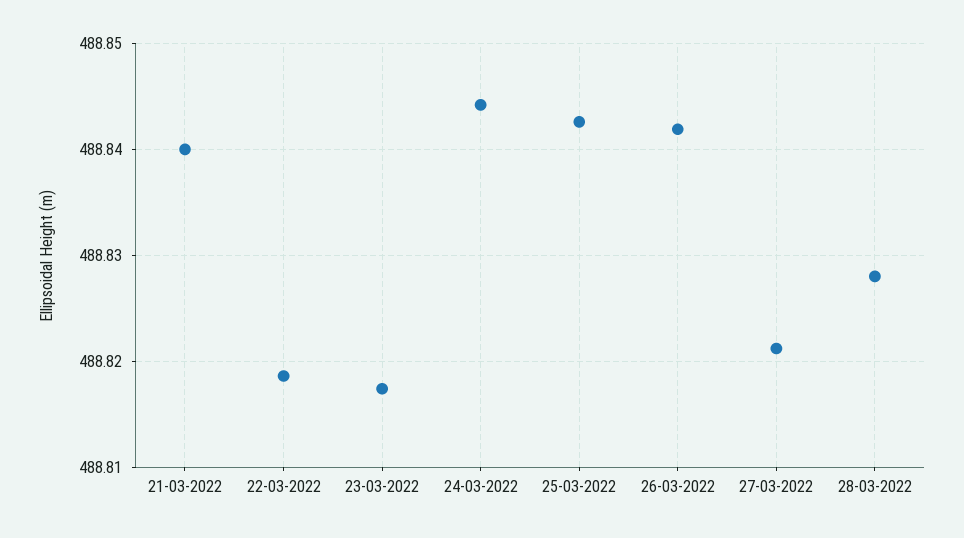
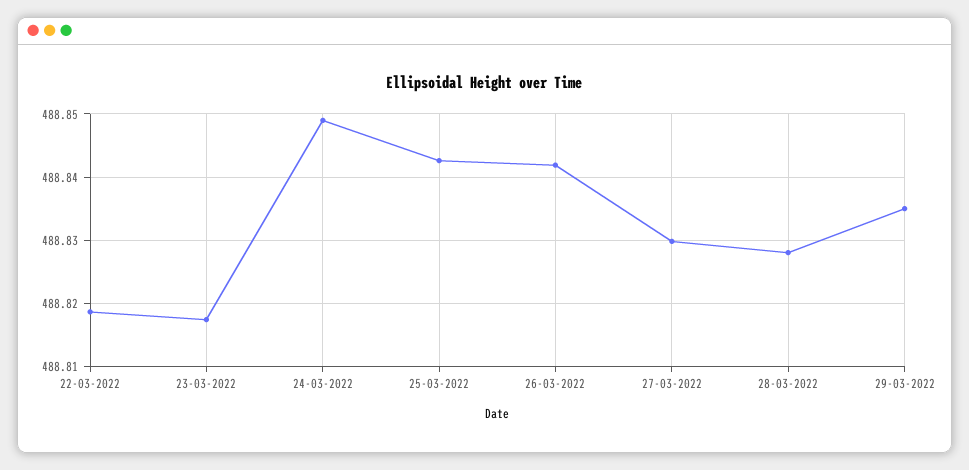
21-03-2022: 488.84 -> none
24-03-2022: 488.844 -> 488.849
27-03-2022: 488.821 -> 488.83
29-03-2022: none -> 488.835

